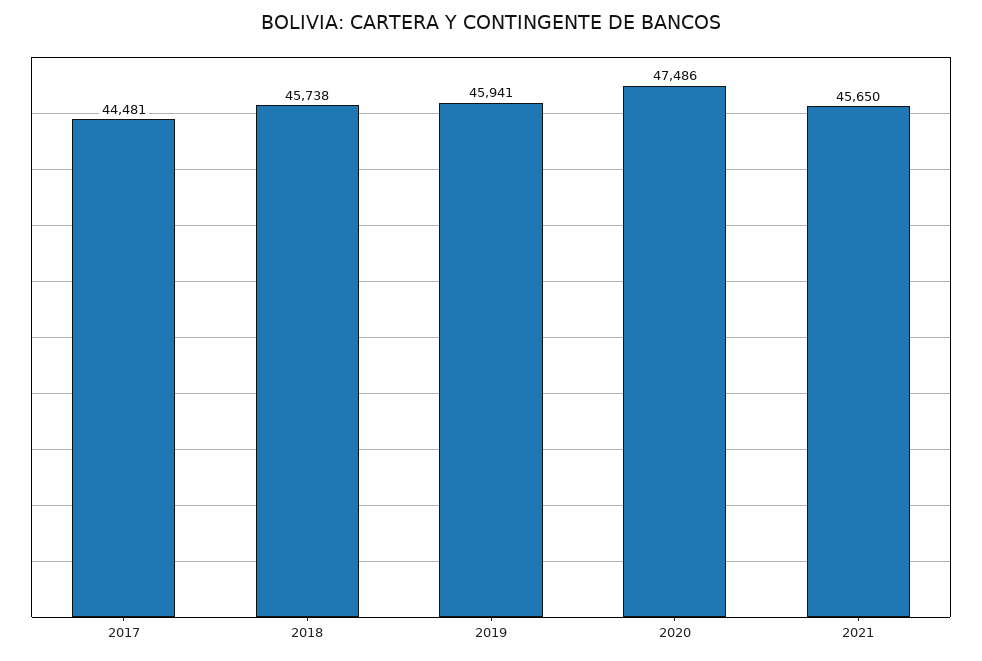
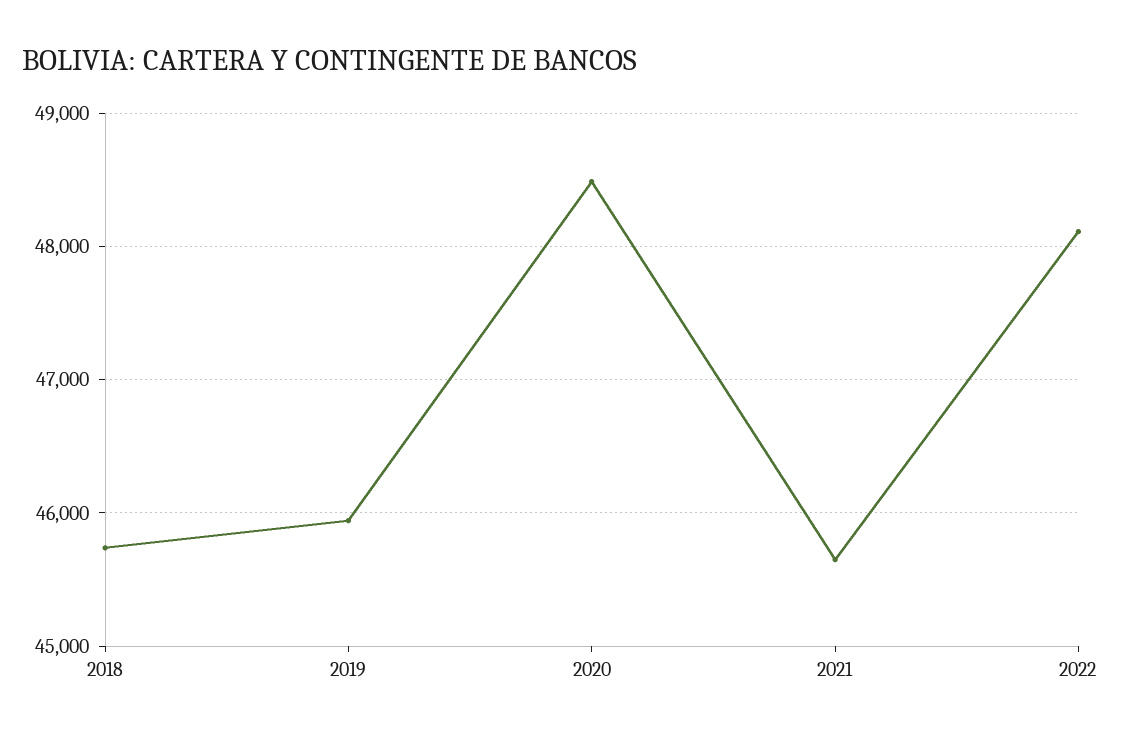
2017: 44481 -> none
2020: 47486 -> 48500
2022: none -> 48100

